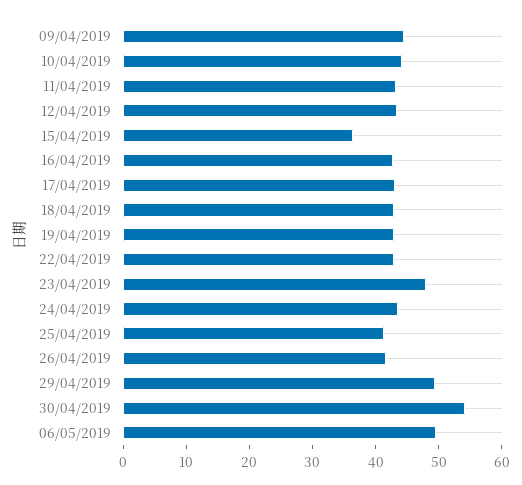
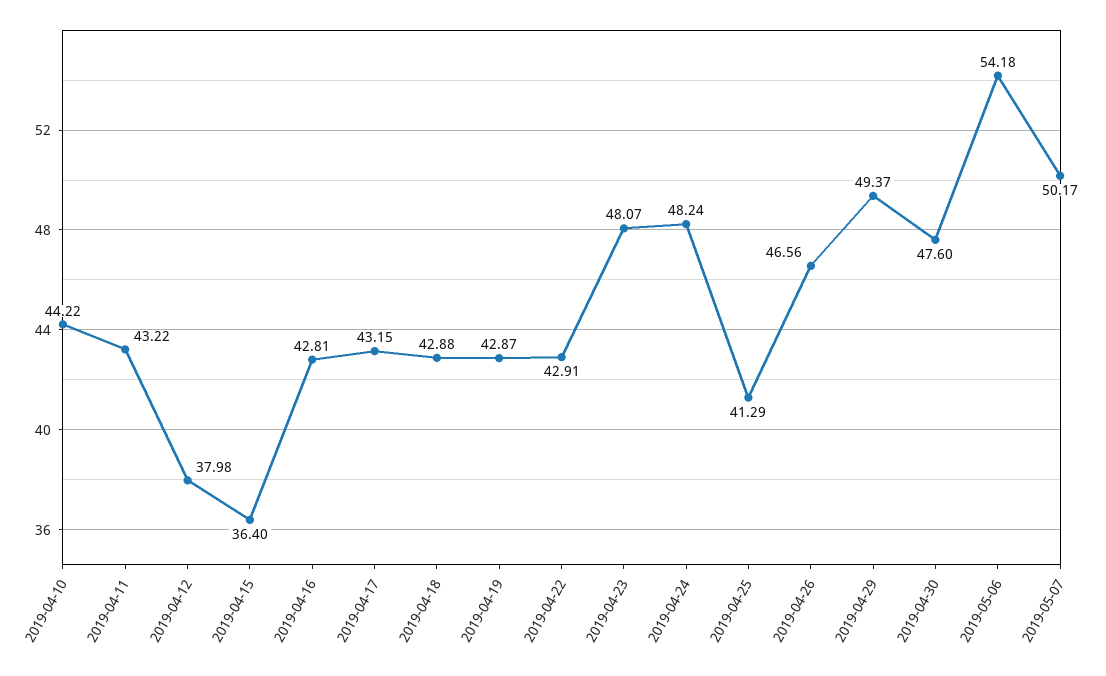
09/04/2019: 44 -> none
12/04/2019: 44 -> 37.98
24/04/2019: 44 -> 48.24
26/04/2019: 42 -> 46.56
30/04/2019: 54 -> 47.6
06/05/2019: 50 -> 54.18
2019-05-07: none -> 50.17

